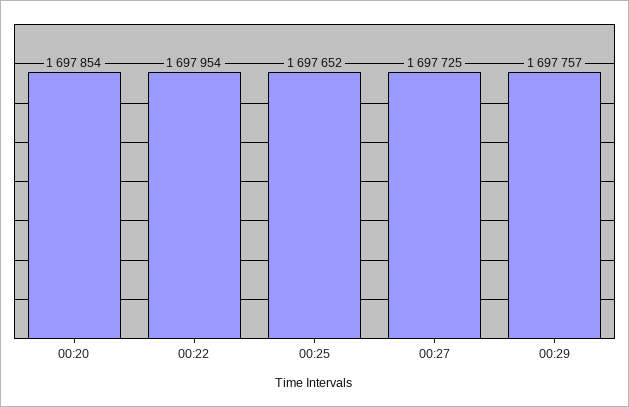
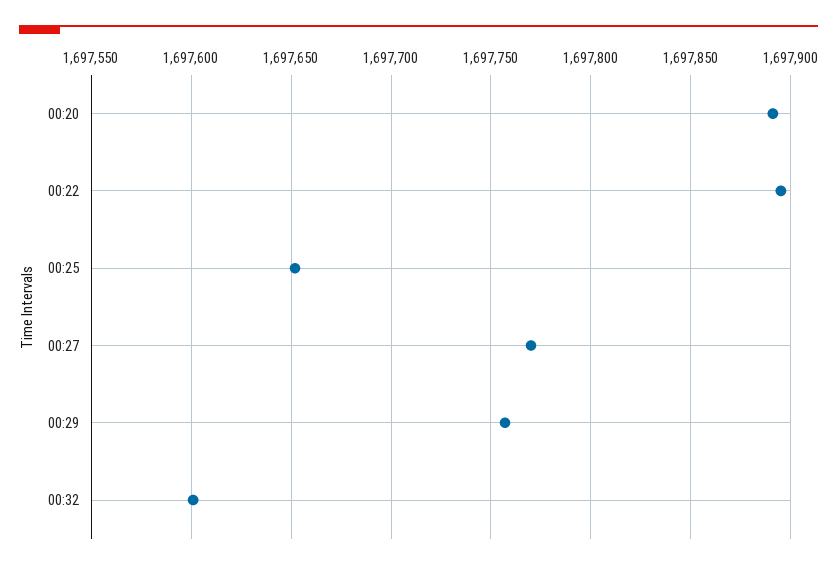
00:20: 1697854 -> 1697890
00:22: 1697954 -> 1697895
00:27: 1697725 -> 1697770
00:32: none -> 1697600

